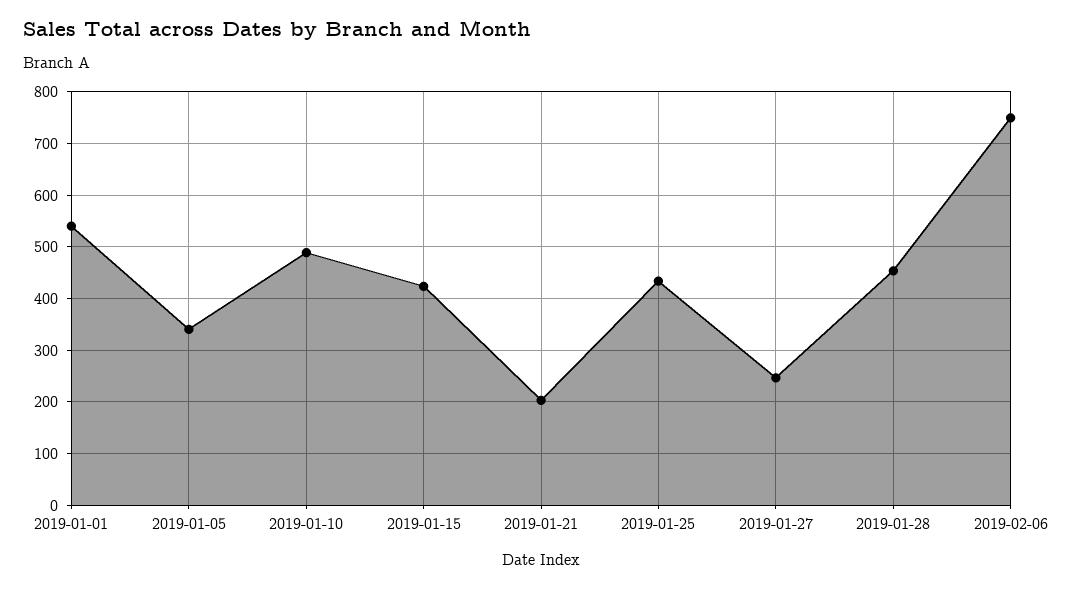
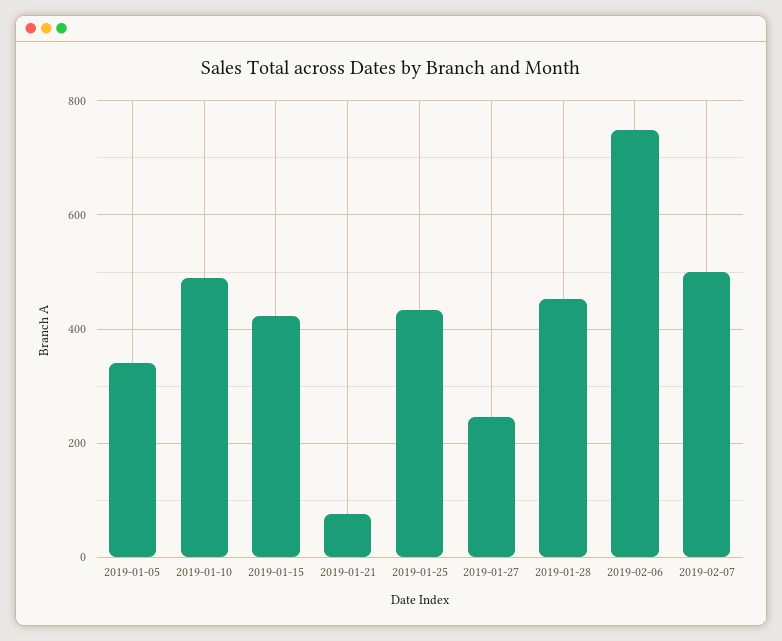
2019-01-01: 540 -> none
2019-01-21: 200 -> 80
2019-02-07: none -> 500

